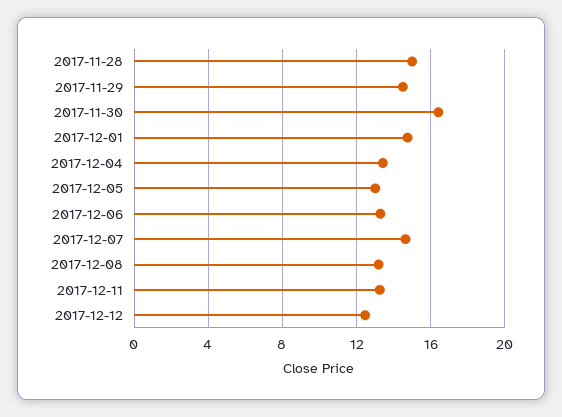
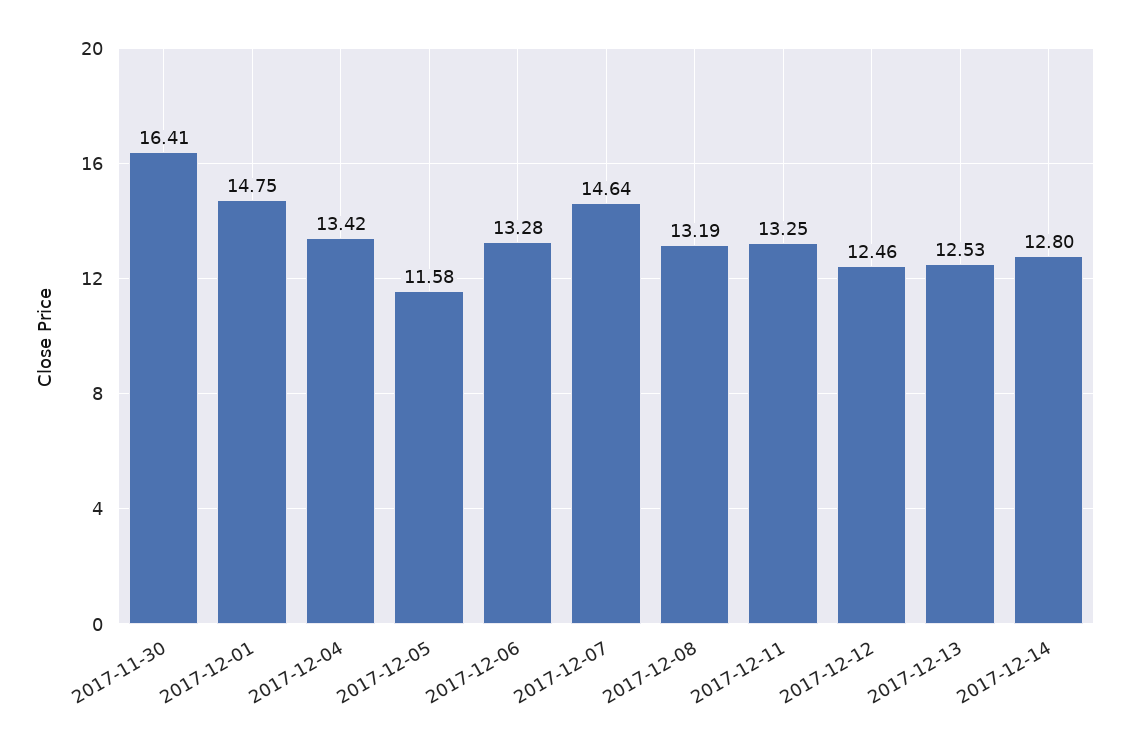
2017-11-28: 15 -> none
2017-11-29: 14.5 -> none
2017-12-05: 13 -> 11.58
2017-12-13: none -> 12.53
2017-12-14: none -> 12.8

